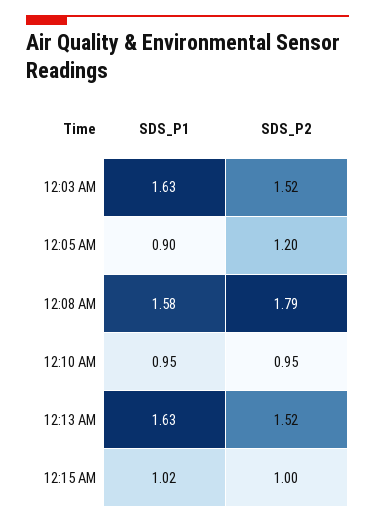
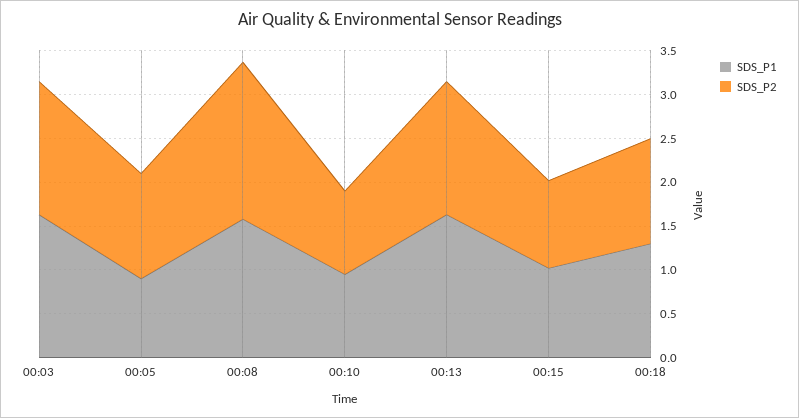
SDS_P1, 00:18: none -> 1.3
SDS_P2, 00:18: none -> 1.2

